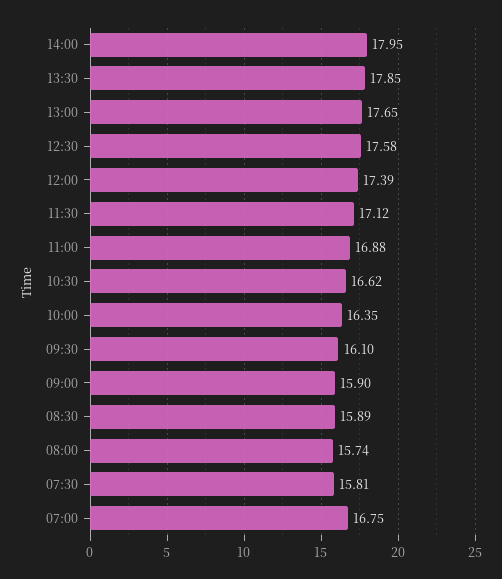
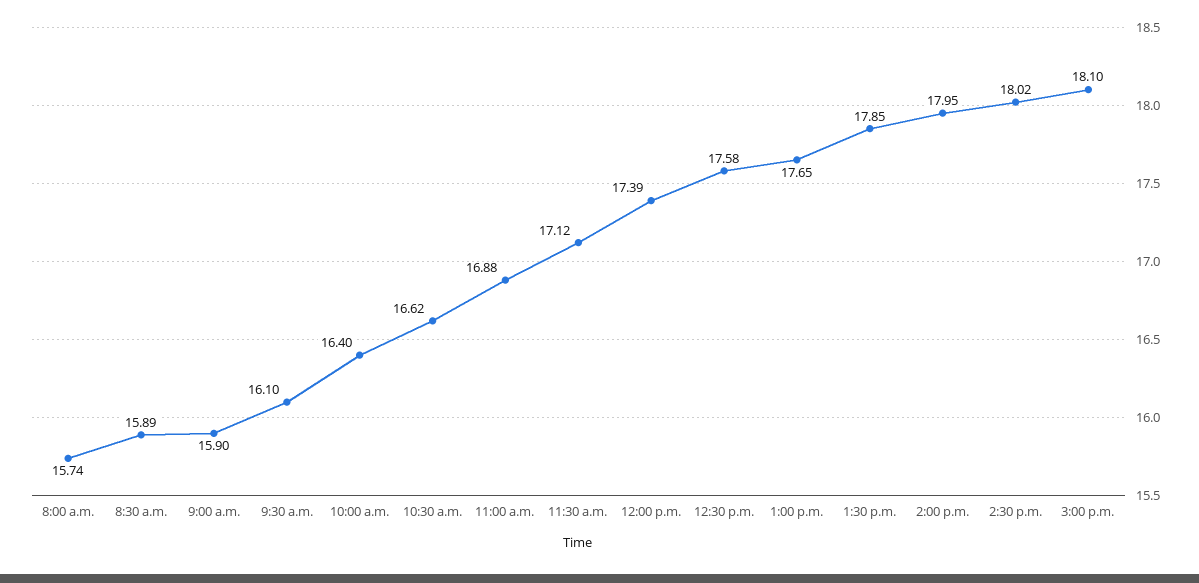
10:00: 16.35 -> 16.4
07:30: 15.81 -> none
07:00: 16.75 -> none
2:30 p.m.: none -> 18.02
3:00 p.m.: none -> 18.1

